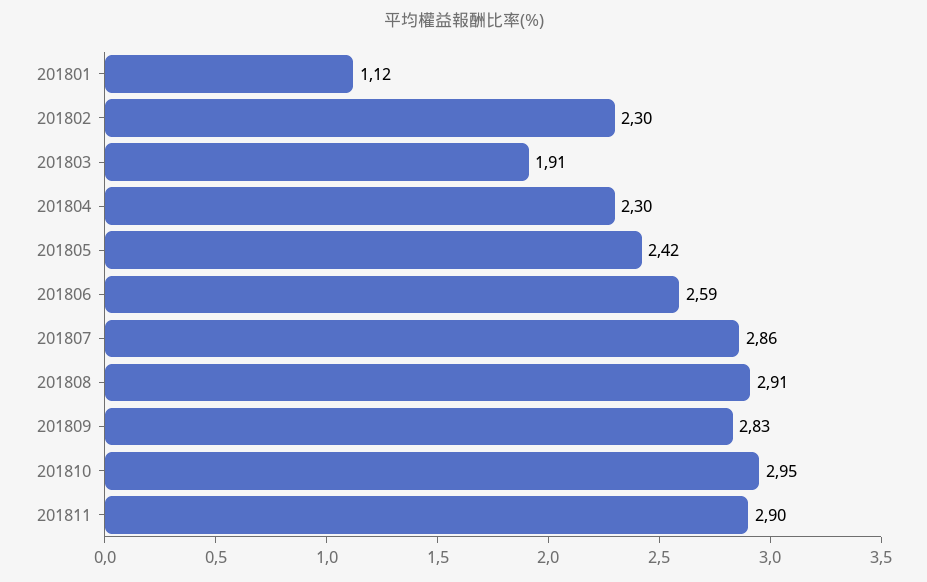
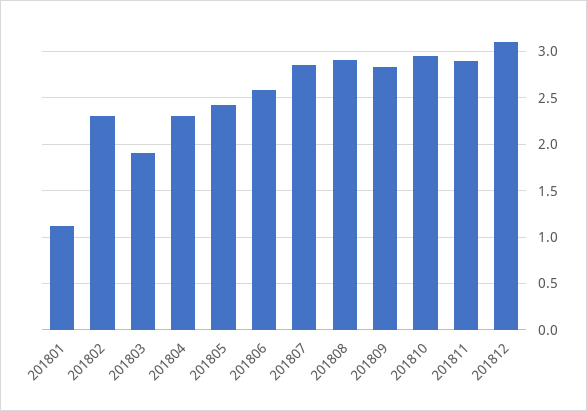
201812: none -> 3.1

